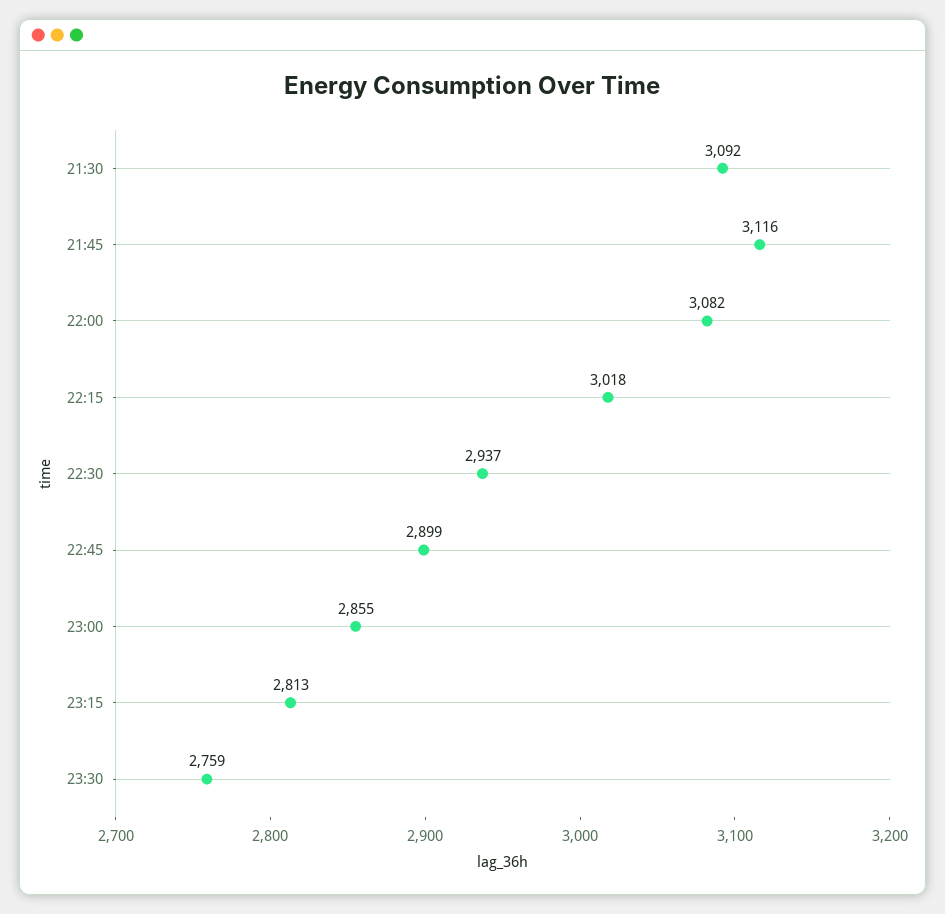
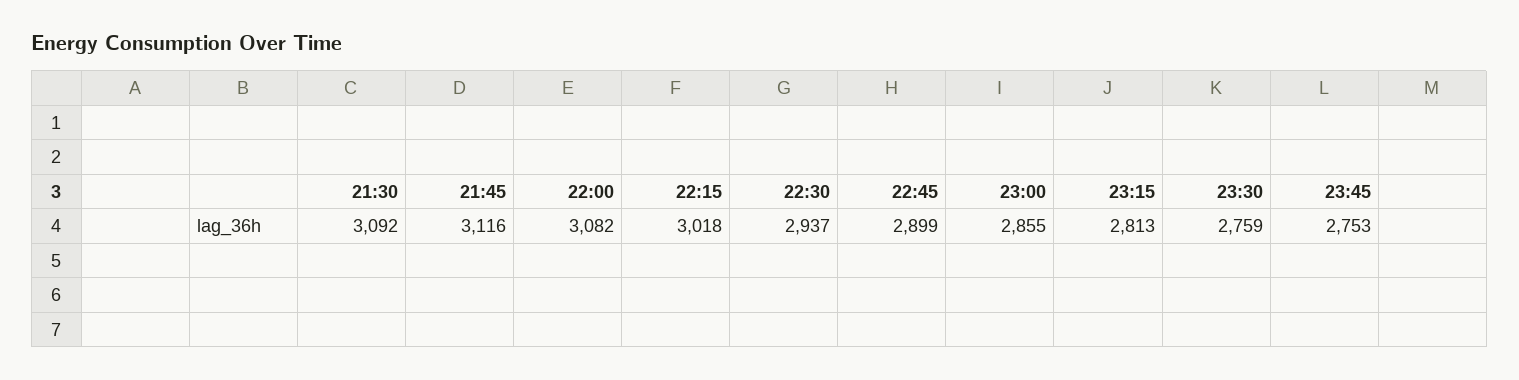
23:45: none -> 2753

